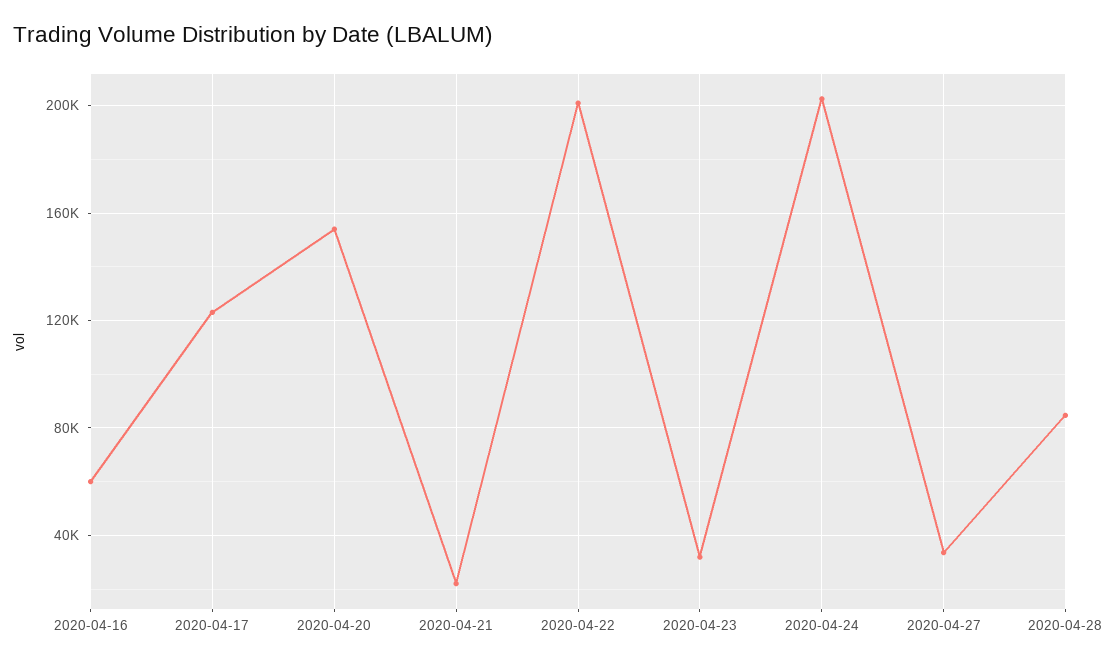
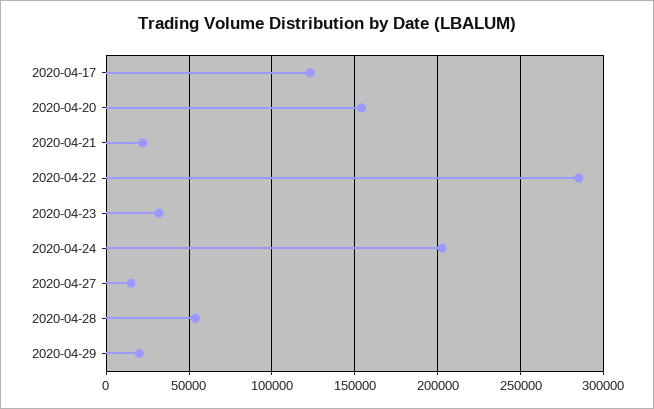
2020-04-16: 60000 -> none
2020-04-22: 200000 -> 285000
2020-04-27: 35000 -> 15000
2020-04-28: 85000 -> 55000
2020-04-29: none -> 20000

